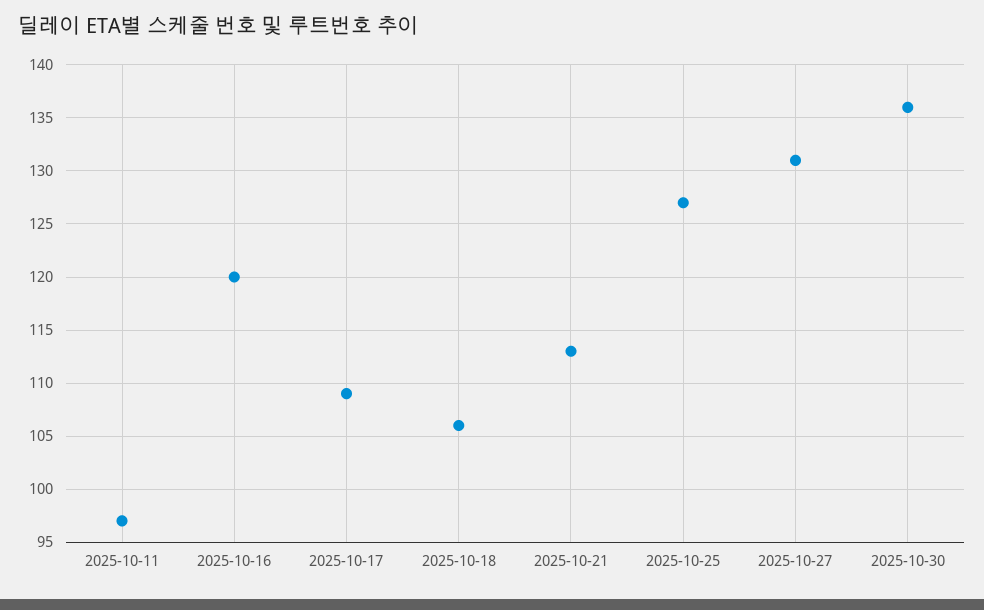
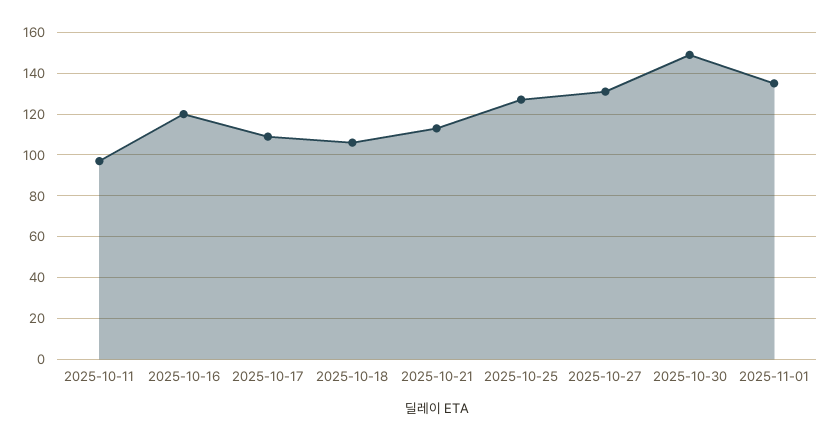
2025-10-30: 136 -> 150
2025-11-01: none -> 135

